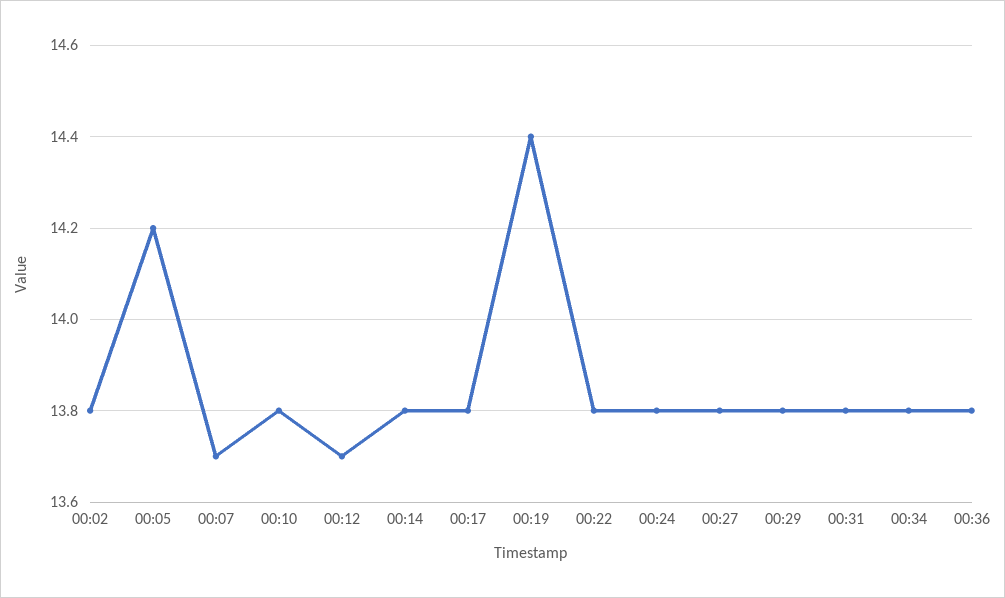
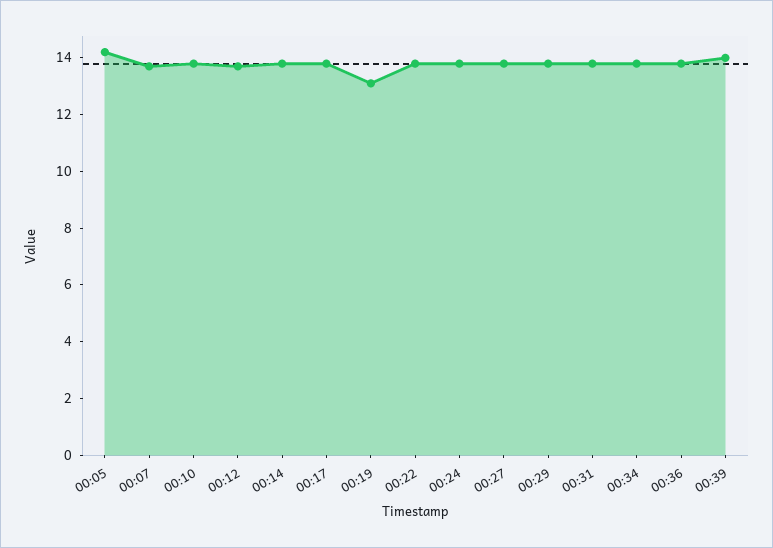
00:02: 13.8 -> none
00:19: 14.4 -> 13
00:39: none -> 14

